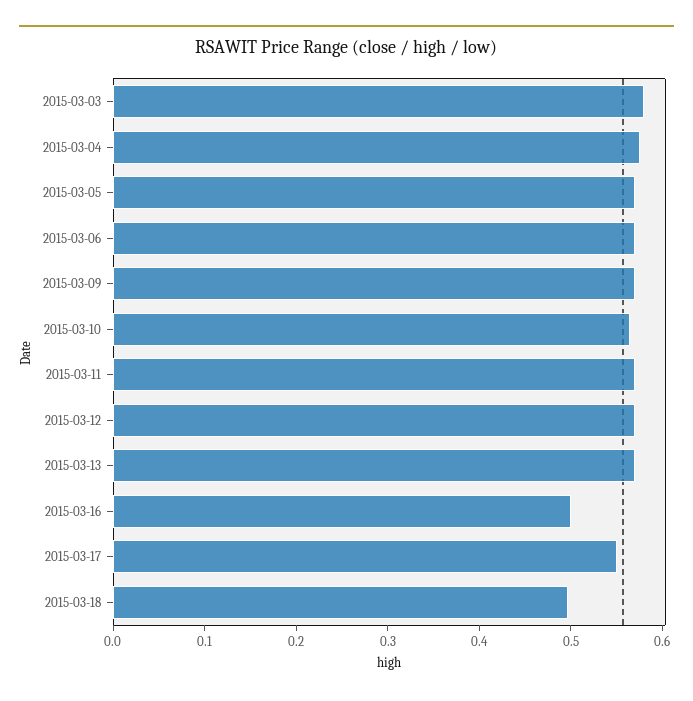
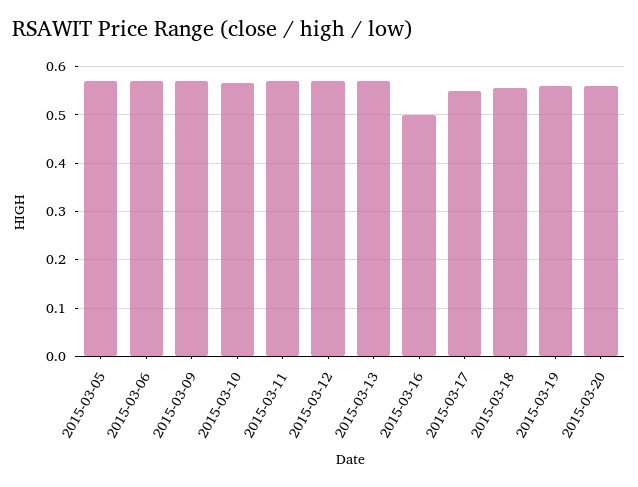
2015-03-03: 0.58 -> none
2015-03-04: 0.58 -> none
2015-03-18: 0.5 -> 0.56
2015-03-19: none -> 0.56
2015-03-20: none -> 0.56

